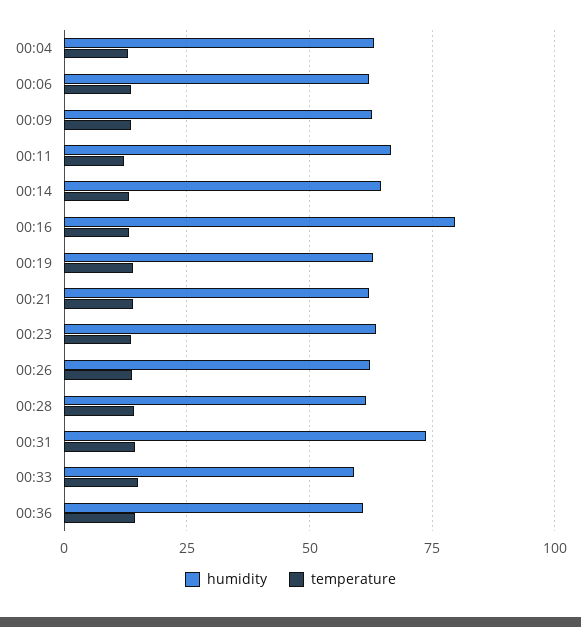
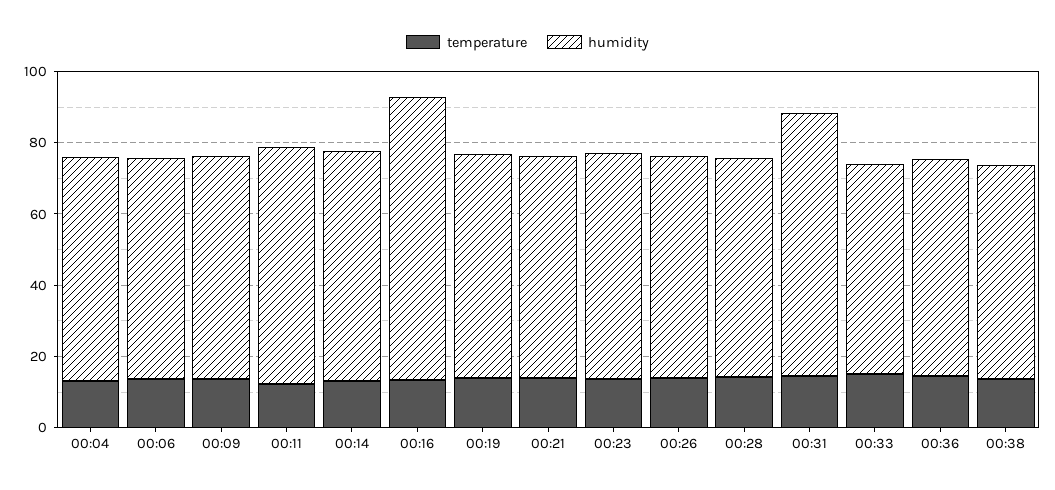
temperature, 00:38: none -> 15
humidity, 00:38: none -> 60

